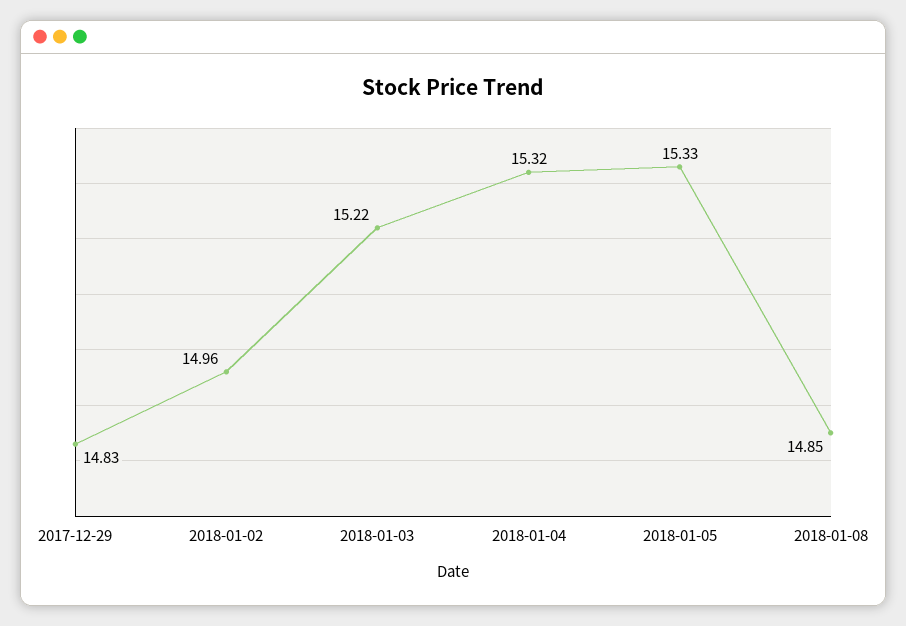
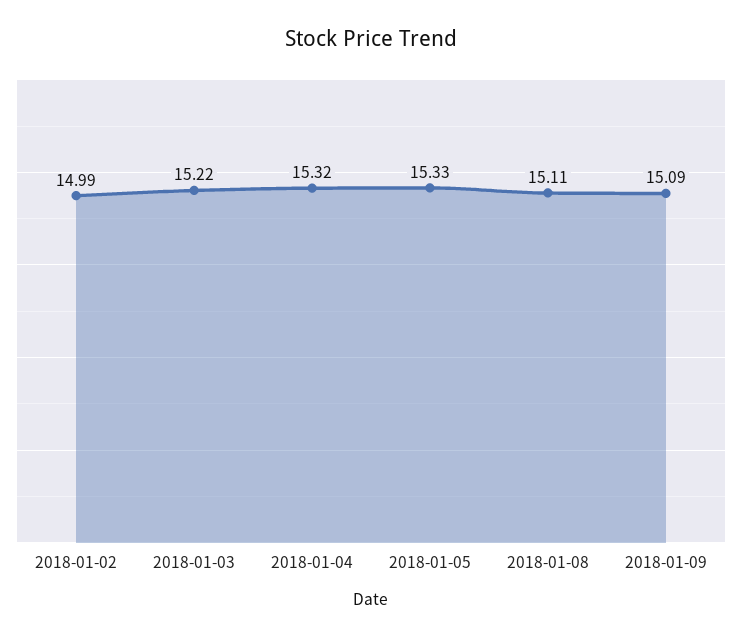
2017-12-29: 14.83 -> none
2018-01-02: 14.96 -> 14.99
2018-01-08: 14.85 -> 15.11
2018-01-09: none -> 15.09

